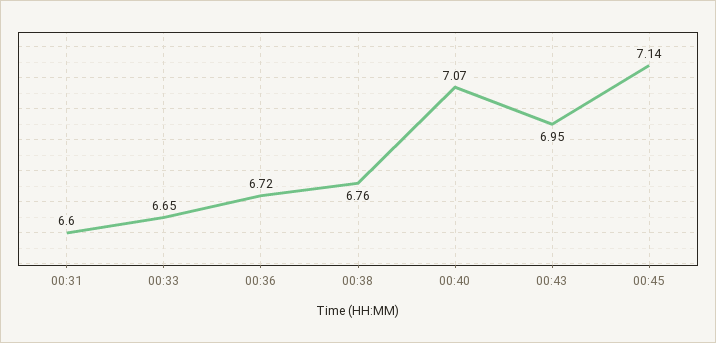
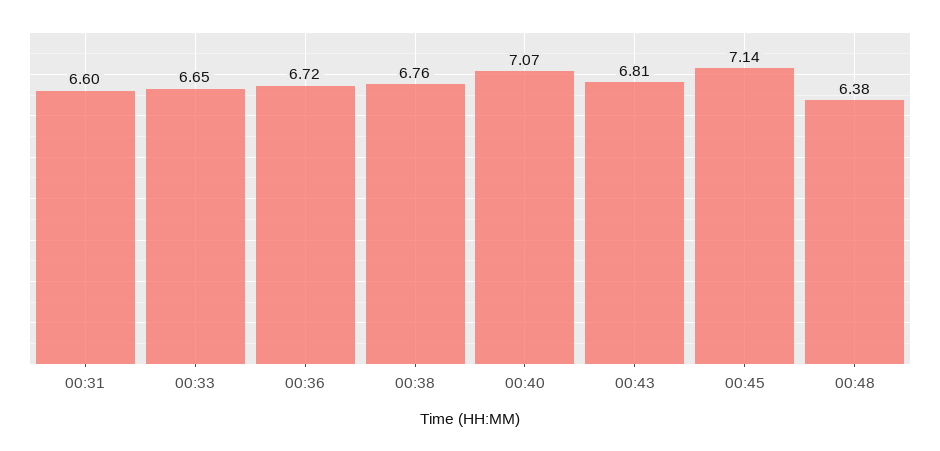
00:43: 6.95 -> 6.81
00:48: none -> 6.38

